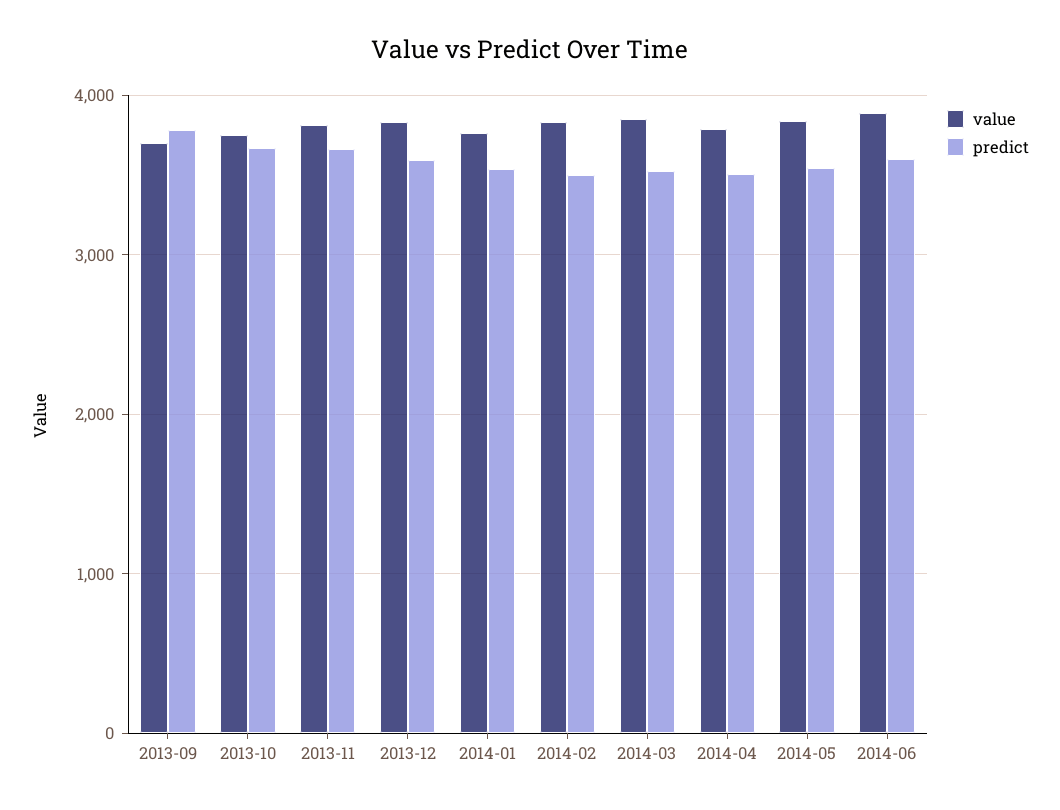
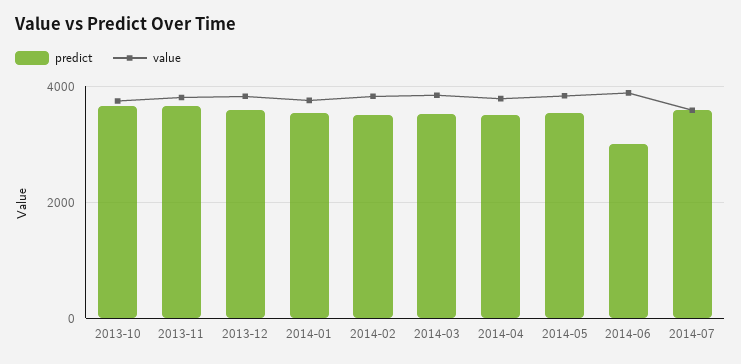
value, 2013-09: 3700 -> none
predict, 2013-09: 3800 -> none
predict, 2014-06: 3600 -> 3000
predict, 2014-07: none -> 3600
value, 2014-07: none -> 3600

